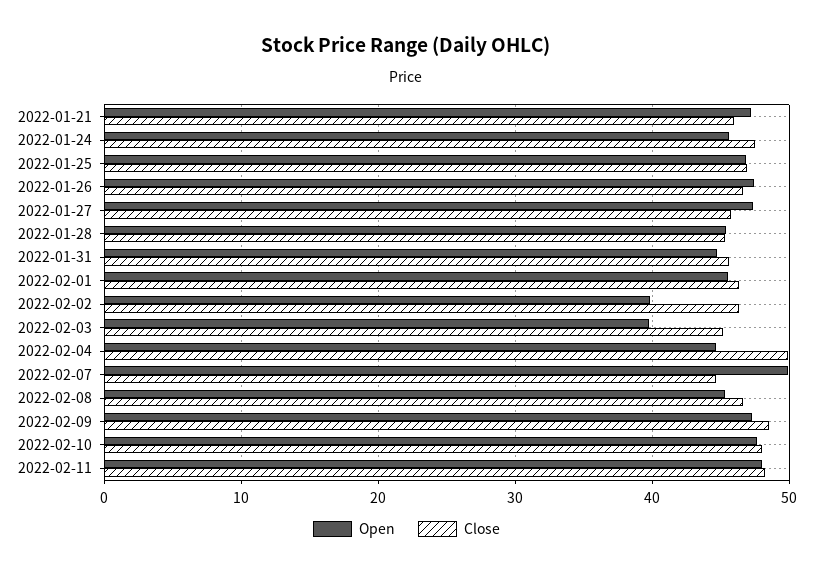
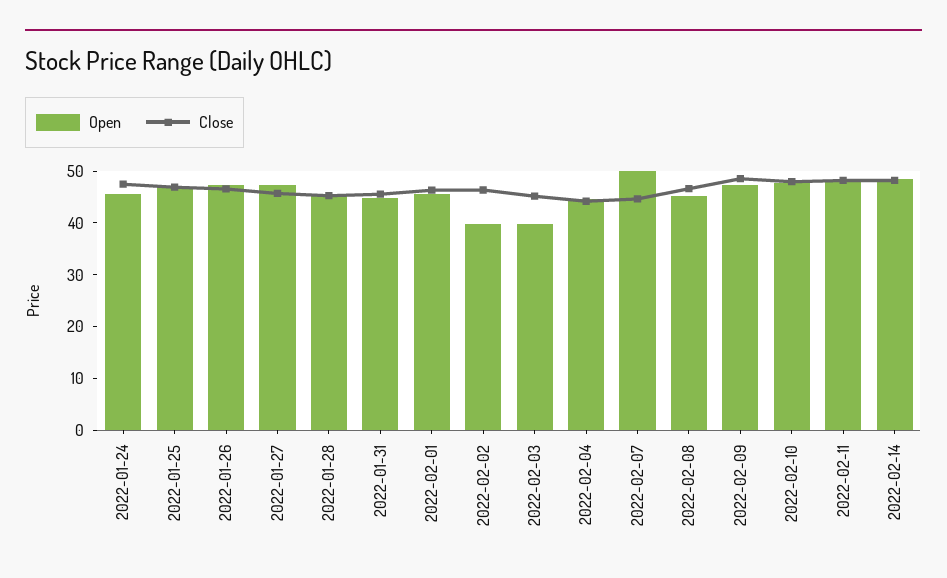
Open, 2022-01-21: 47 -> none
Close, 2022-01-21: 46 -> none
Close, 2022-02-04: 50 -> 44
Open, 2022-02-14: none -> 48
Close, 2022-02-14: none -> 48

